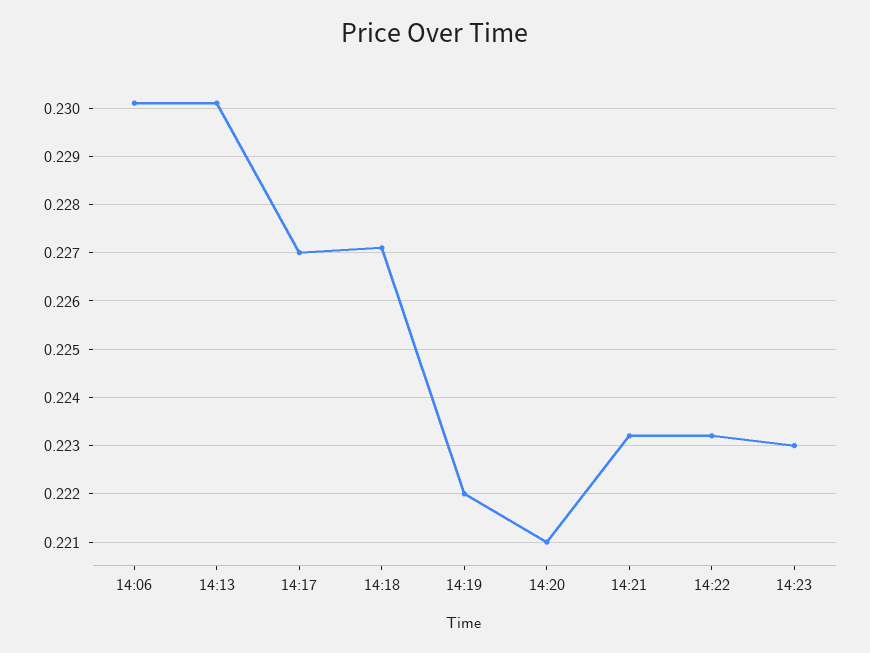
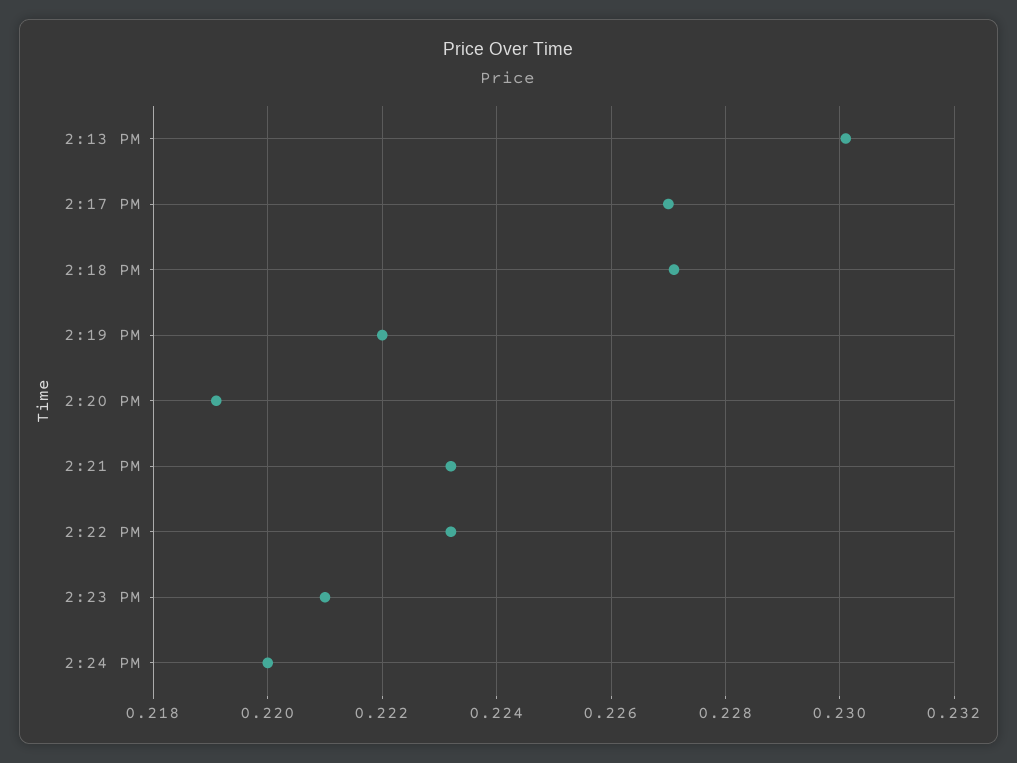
14:06: 0.23 -> none
14:20: 0.221 -> 0.219
14:23: 0.223 -> 0.221
2:24 PM: none -> 0.22

